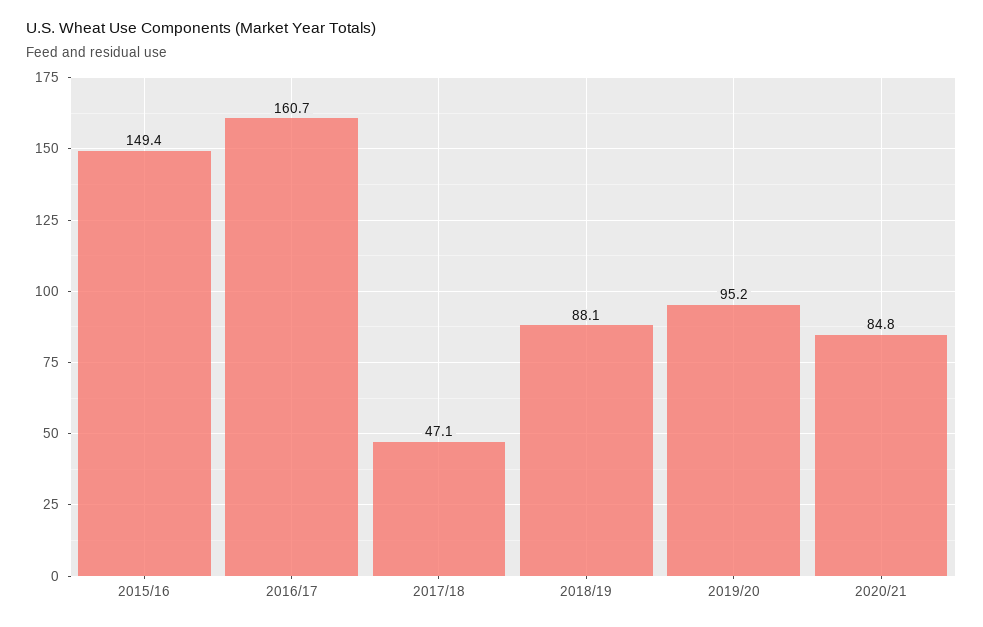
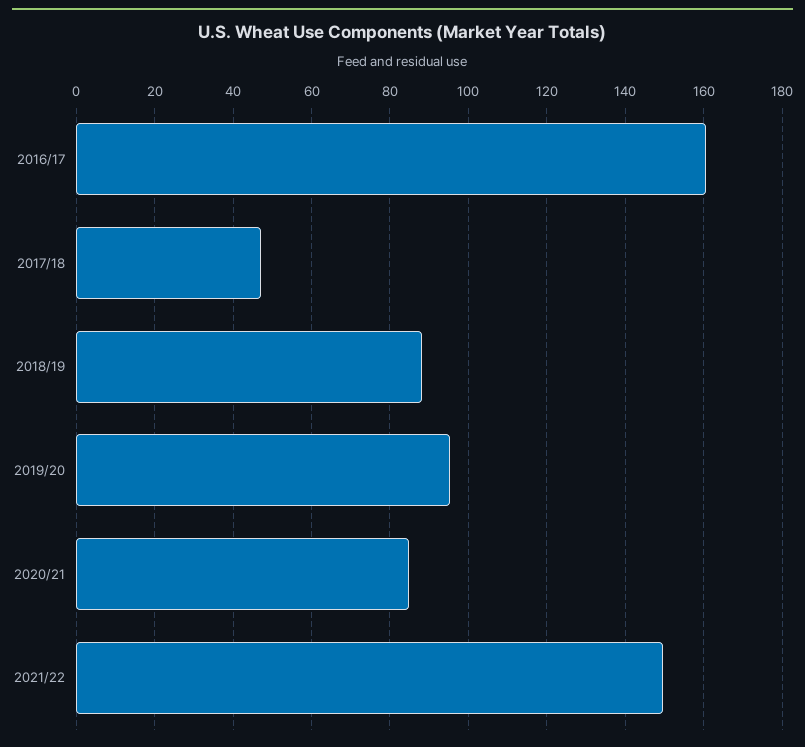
2015/16: 149.4 -> none
2021/22: none -> 150

